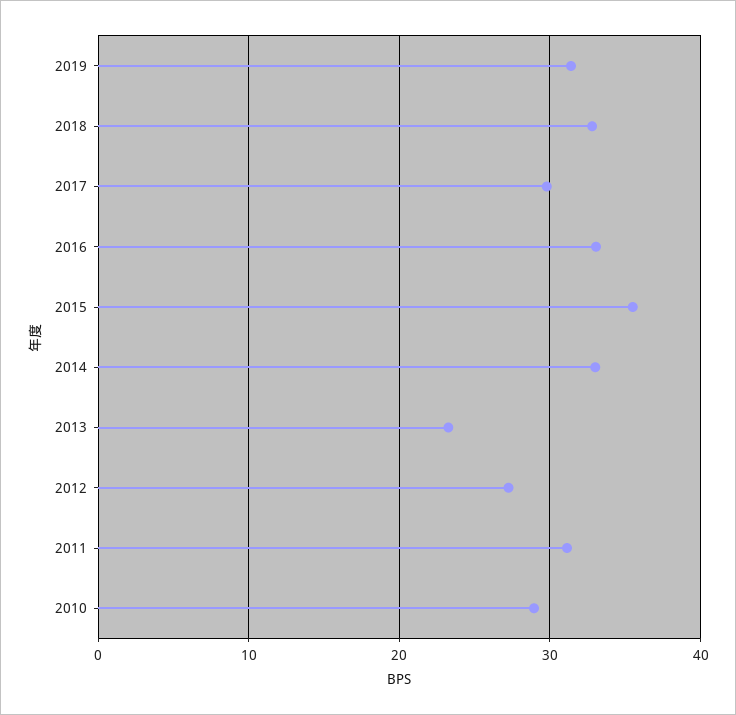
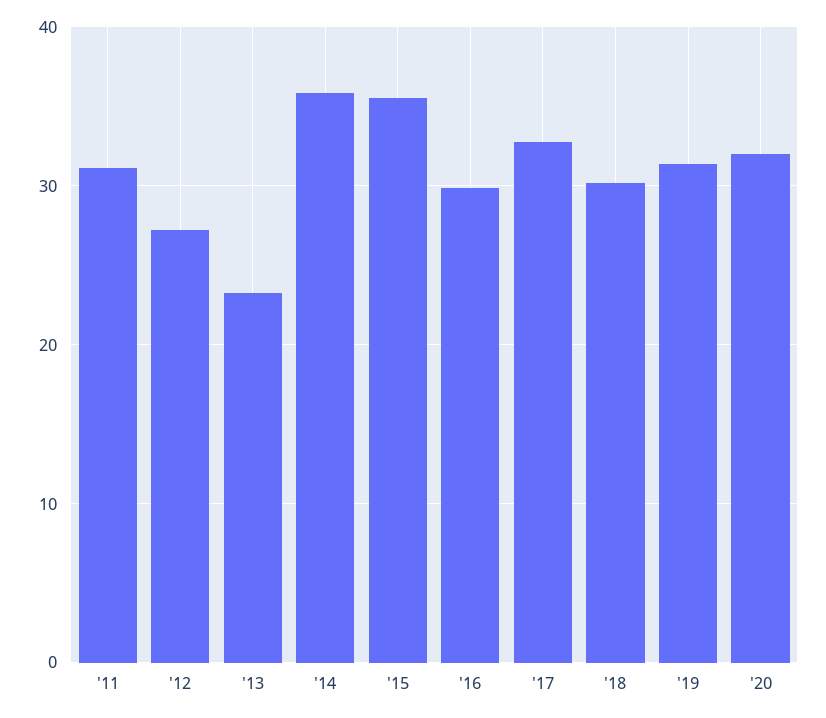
2018: 33 -> 30
2017: 30 -> 33
2016: 33 -> 30
2014: 33 -> 36
2010: 29 -> none
'20: none -> 32

